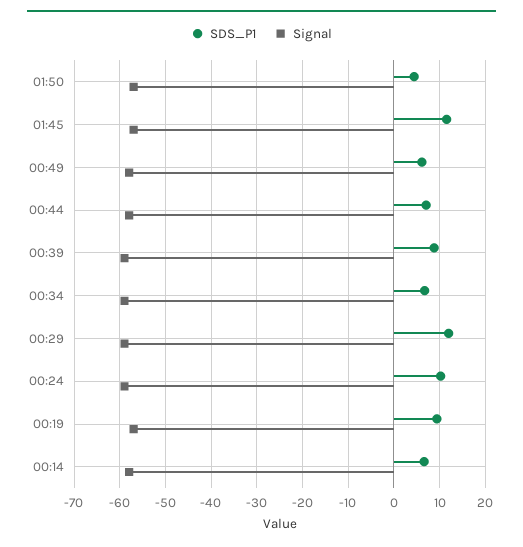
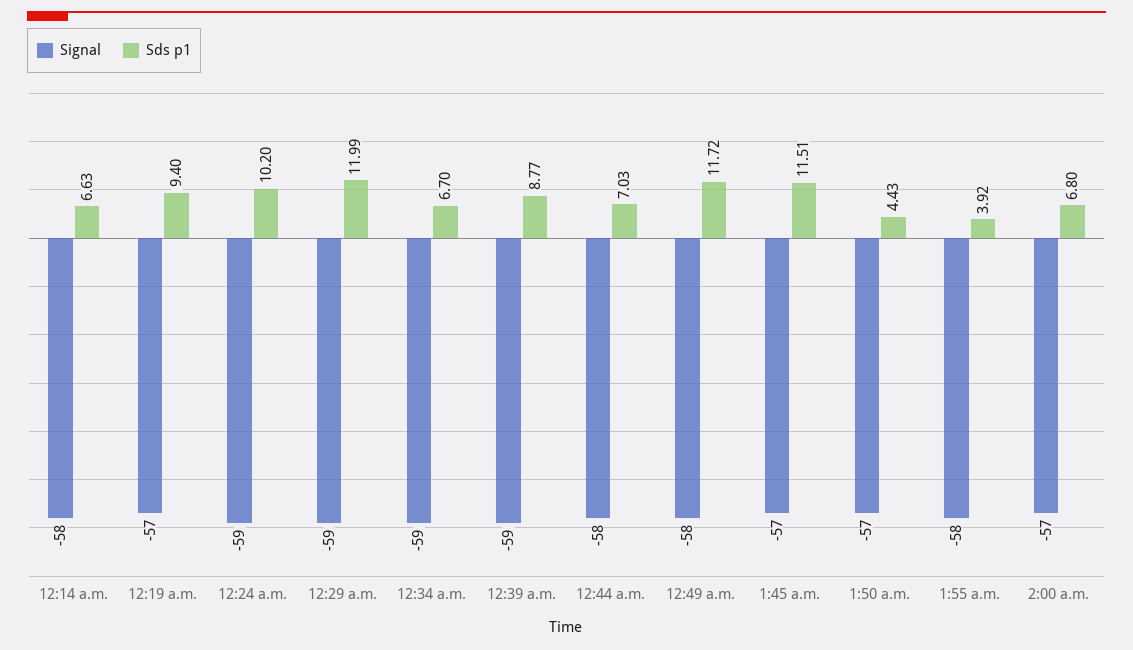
SDS_P1, 00:49: 6 -> 11.72
Signal, 1:55 a.m.: none -> -58
SDS_P1, 1:55 a.m.: none -> 3.92
Signal, 2:00 a.m.: none -> -57
SDS_P1, 2:00 a.m.: none -> 6.8

